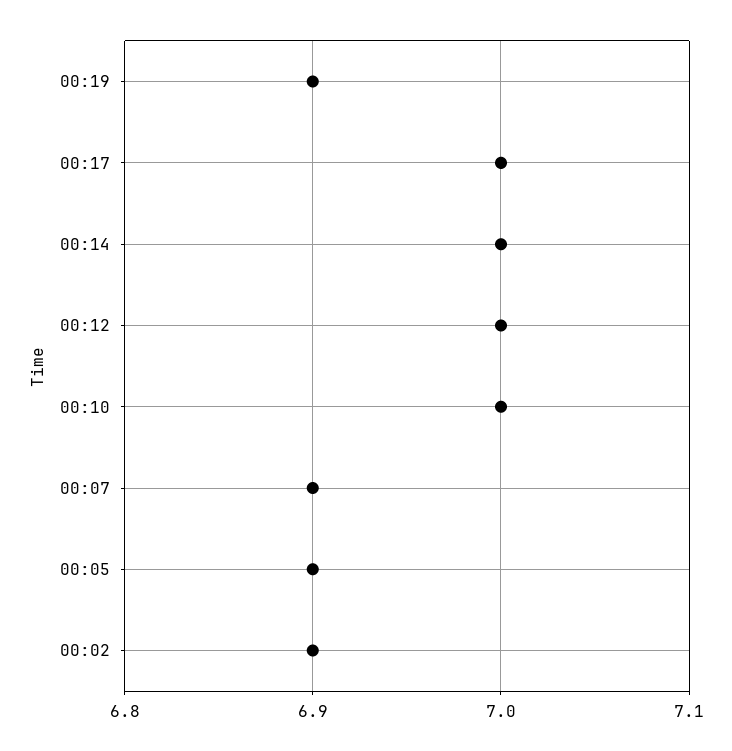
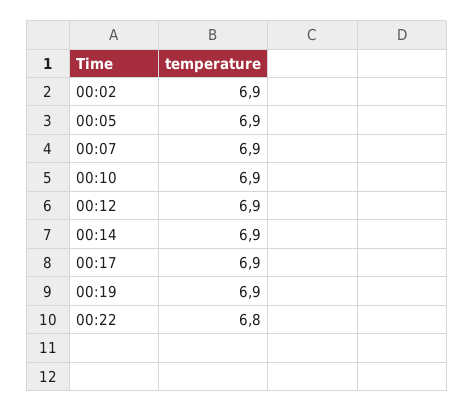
00:17: 7 -> 6.9
00:14: 7 -> 6.9
00:12: 7 -> 6.9
00:10: 7 -> 6.9
00:22: none -> 6.8

